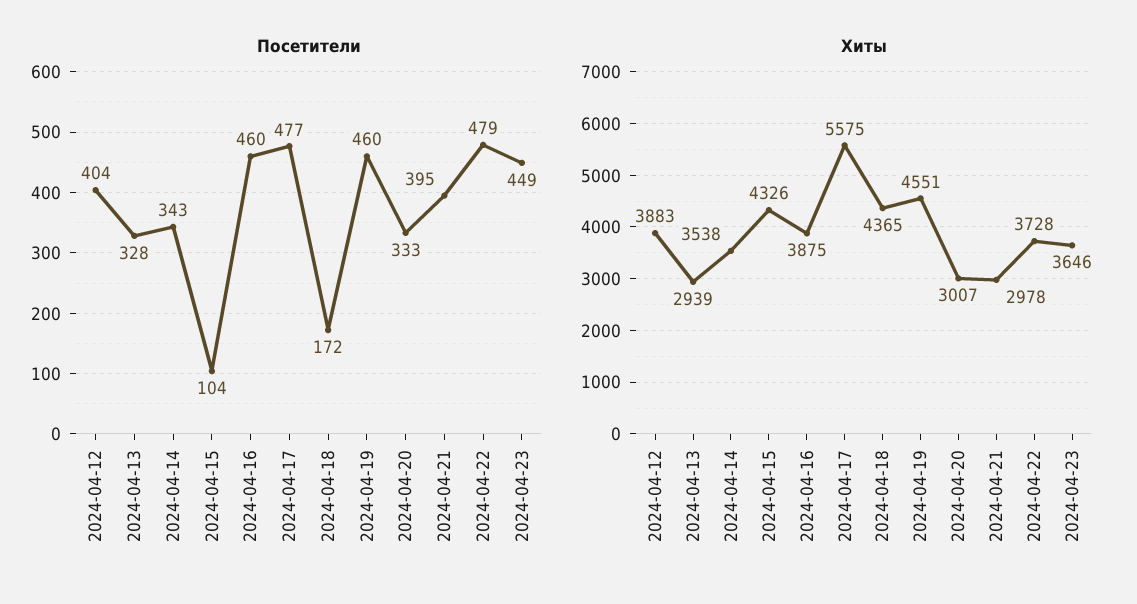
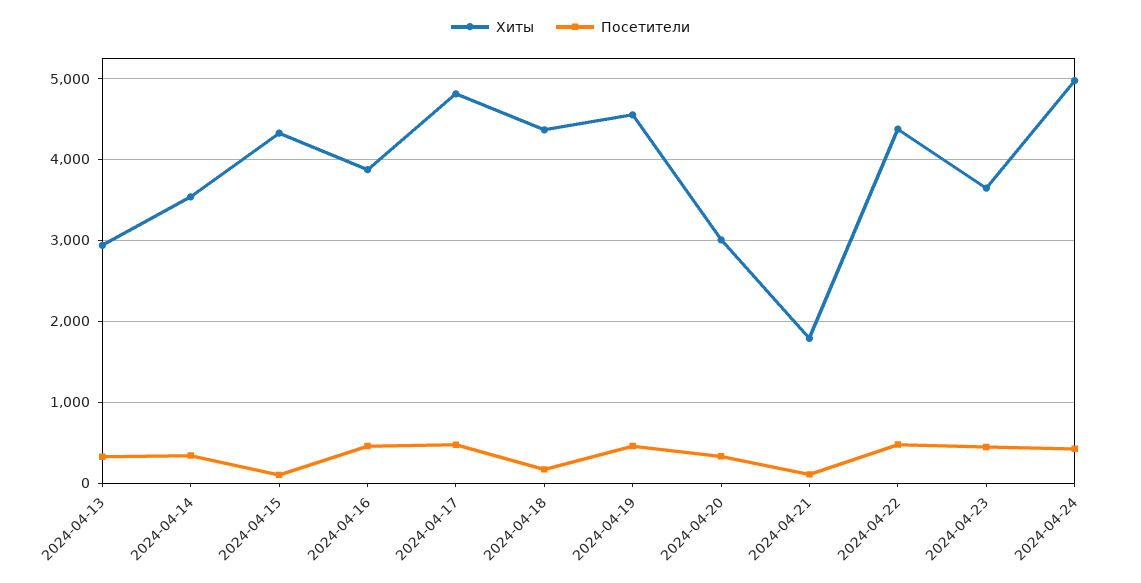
Посетители, 2024-04-12: 404 -> none
Посетители, 2024-04-21: 395 -> 100
Хиты, 2024-04-12: 3883 -> none
Хиты, 2024-04-17: 5575 -> 4800
Хиты, 2024-04-21: 2978 -> 1800
Хиты, 2024-04-22: 3728 -> 4400
Хиты, 2024-04-24: none -> 5000
Посетители, 2024-04-24: none -> 400

